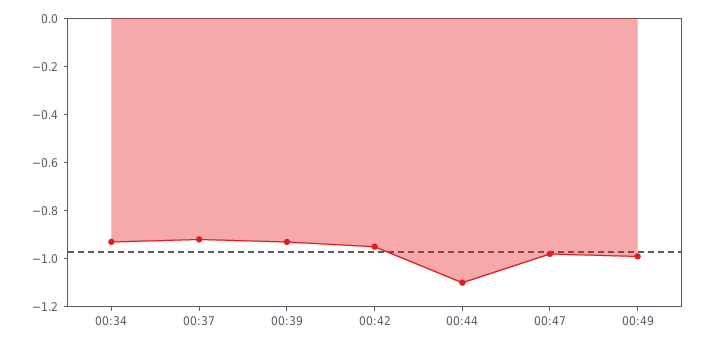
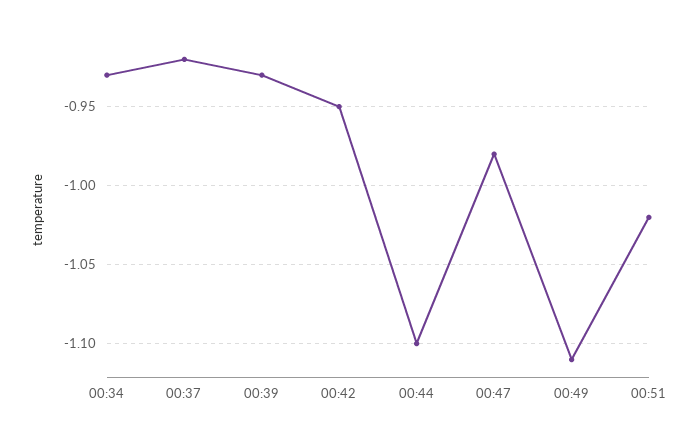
00:49: -1 -> -1.11
00:51: none -> -1.02

